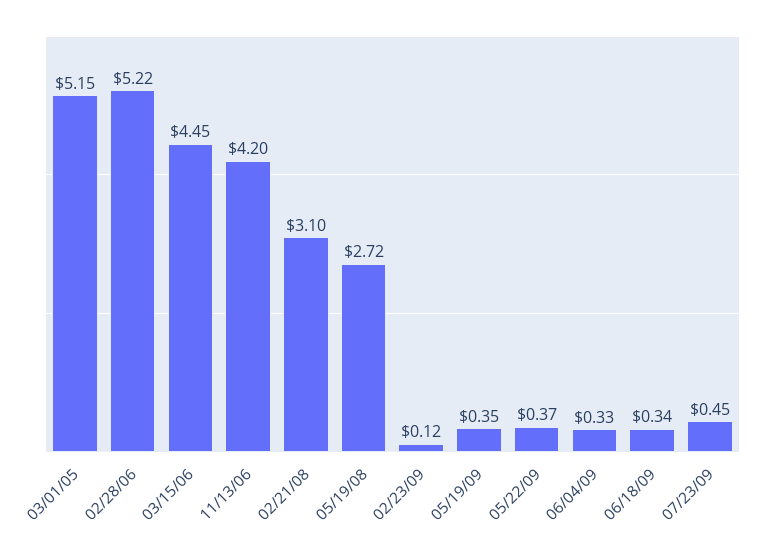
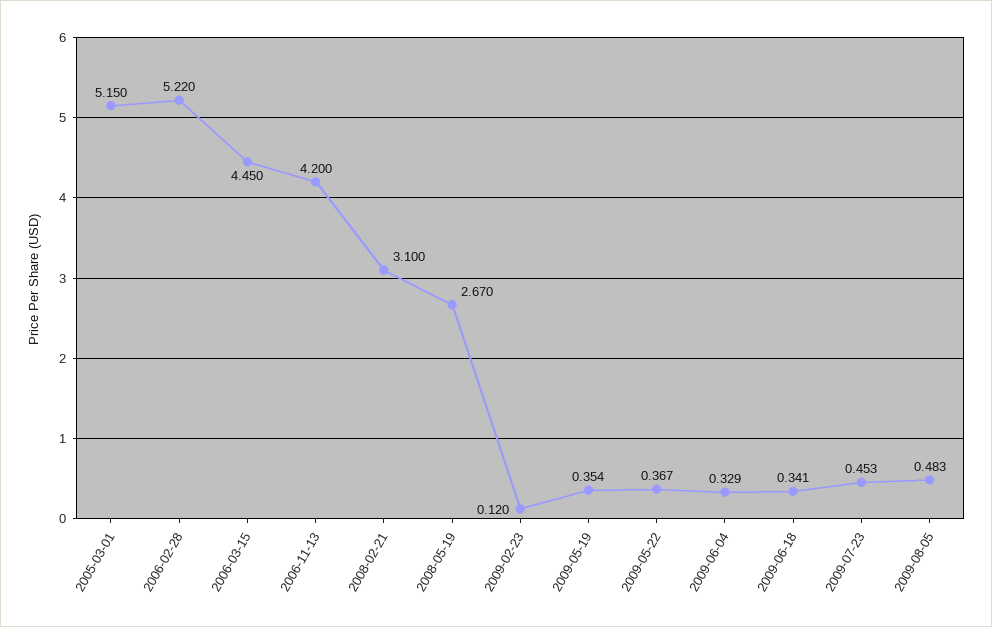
05/19/08: 2.72 -> 2.67
2009-08-05: none -> 0.483

